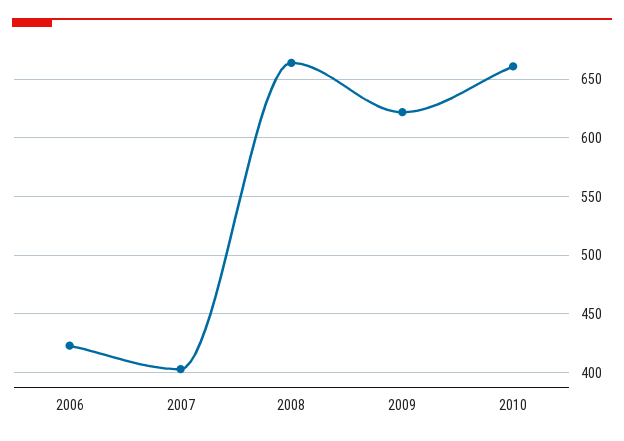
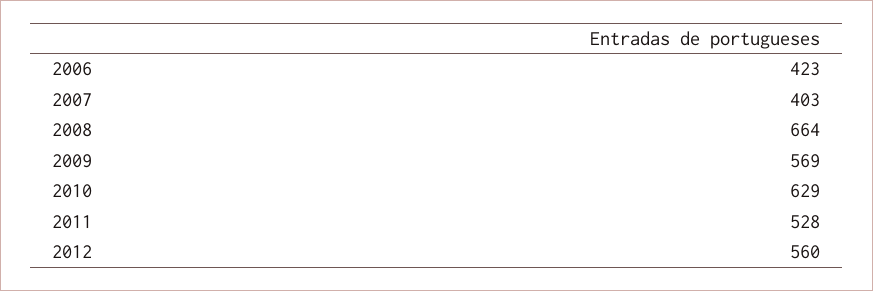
2009: 620 -> 569
2010: 660 -> 629
2011: none -> 528
2012: none -> 560

